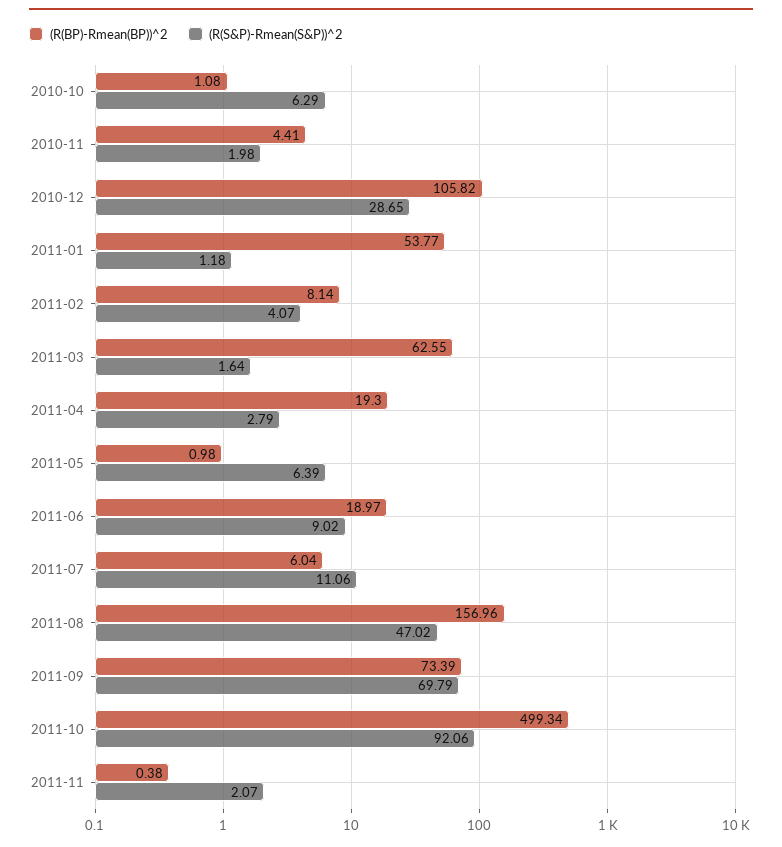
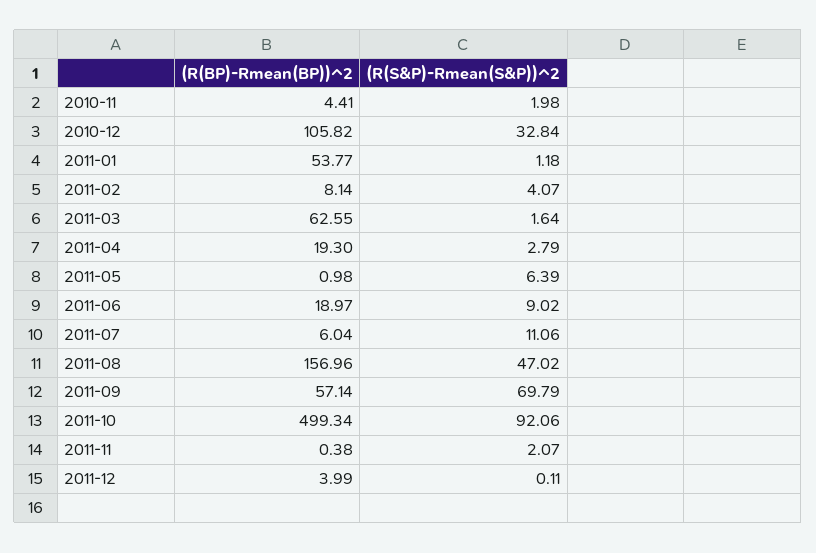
(R(BP)-Rmean(BP))^2, 2010-10: 1.08 -> none
(R(S&P)-Rmean(S&P))^2, 2010-10: 6.29 -> none
(R(S&P)-Rmean(S&P))^2, 2010-12: 28.65 -> 32.84
(R(BP)-Rmean(BP))^2, 2011-09: 73.39 -> 57.14
(R(BP)-Rmean(BP))^2, 2011-12: none -> 3.99
(R(S&P)-Rmean(S&P))^2, 2011-12: none -> 0.11

